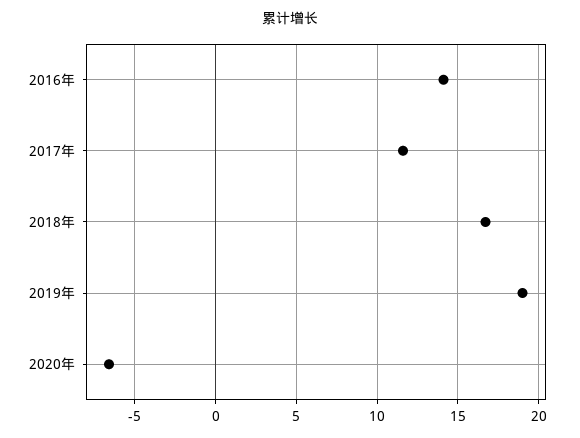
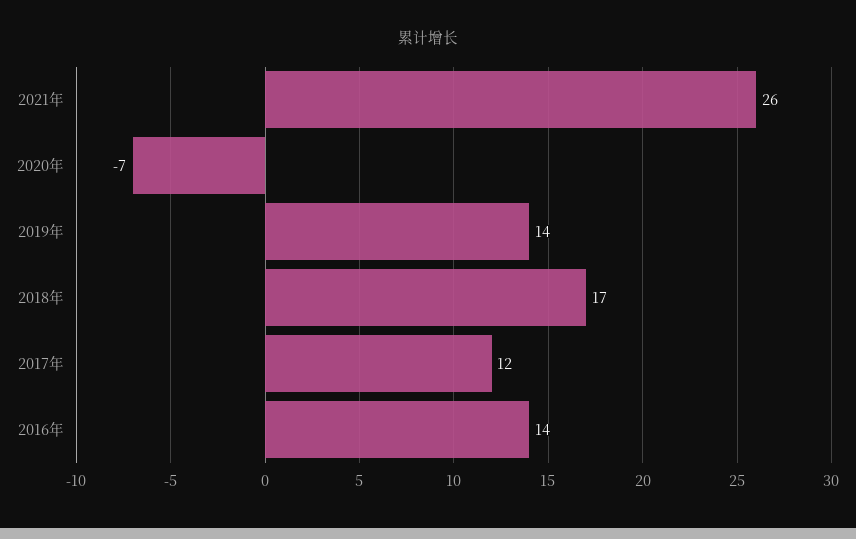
2019年: 19 -> 14
2021年: none -> 26

